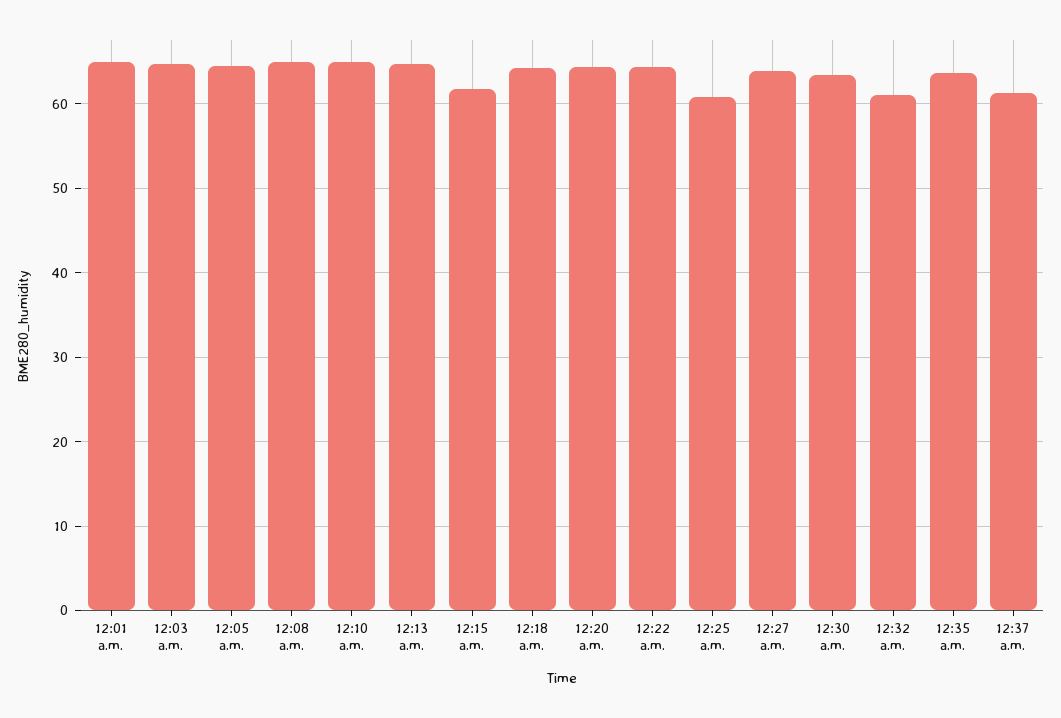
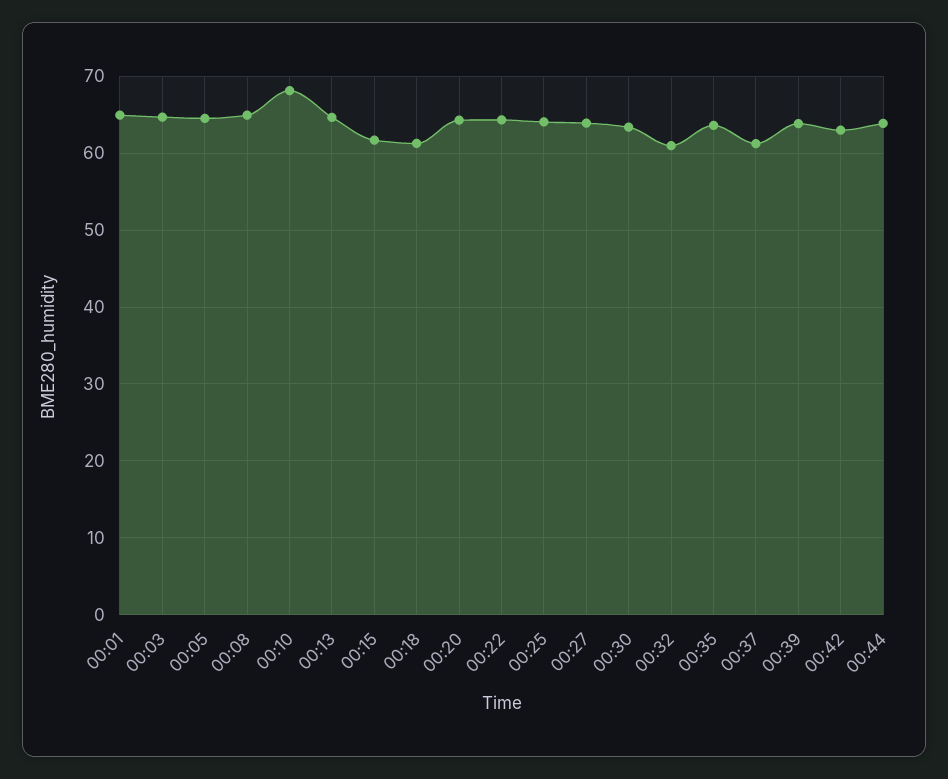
12:10 a.m.: 65 -> 68
12:18 a.m.: 64 -> 61
12:25 a.m.: 61 -> 64
00:39: none -> 64
00:42: none -> 63
00:44: none -> 64

